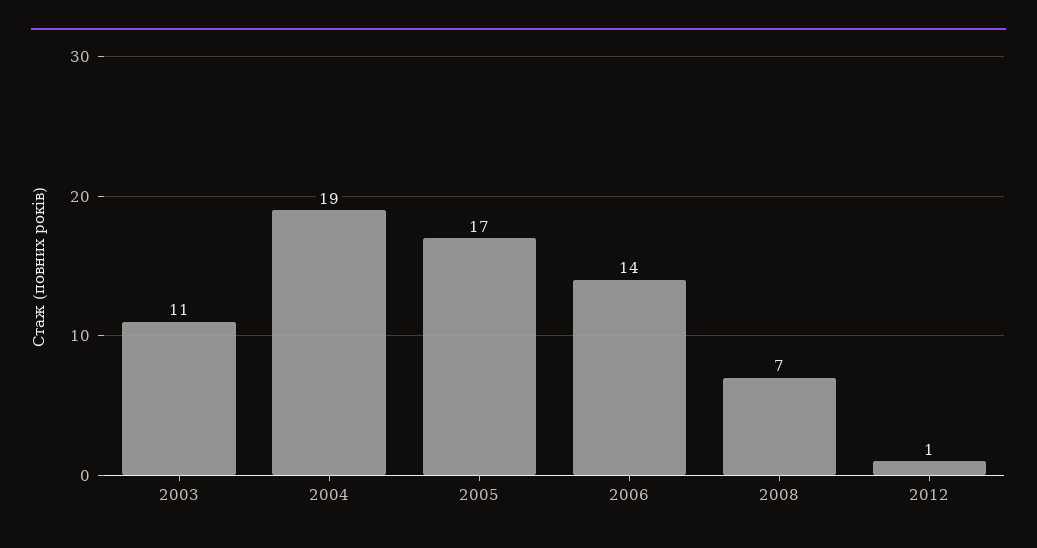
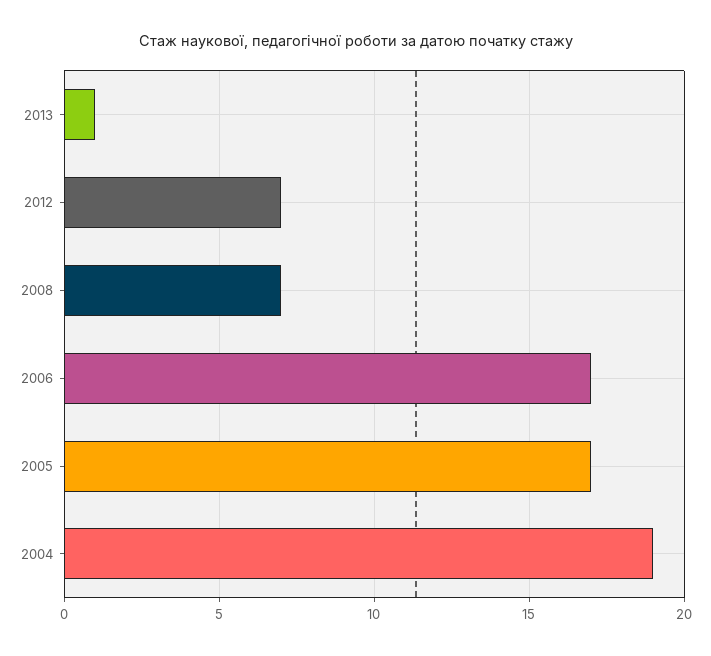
2003: 11 -> none
2006: 14 -> 17
2012: 1 -> 7
2013: none -> 1

